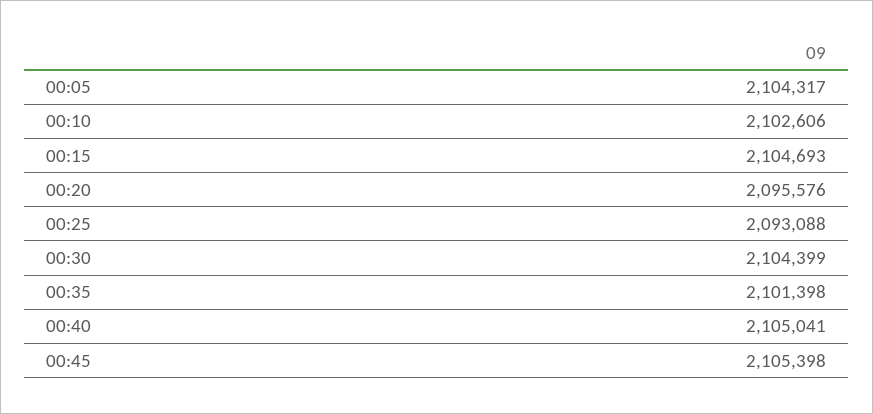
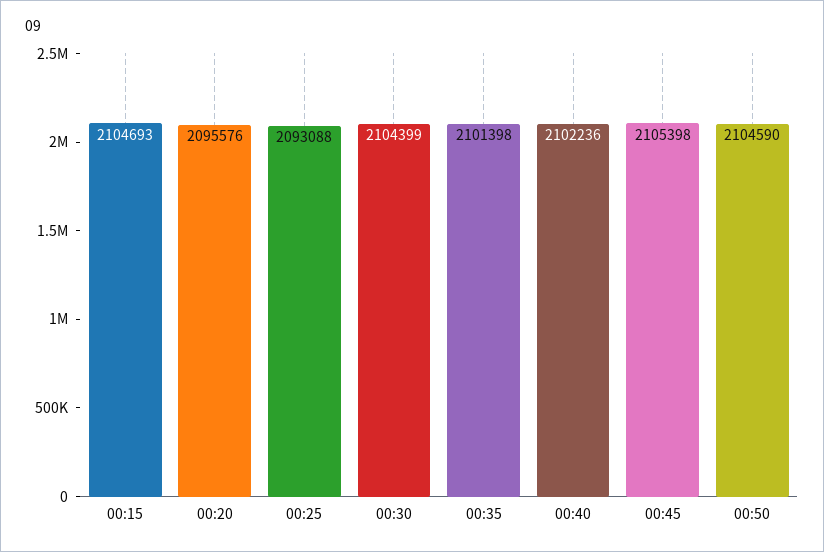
00:05: 2104317 -> none
00:10: 2102606 -> none
00:40: 2105041 -> 2102236
00:50: none -> 2104590

